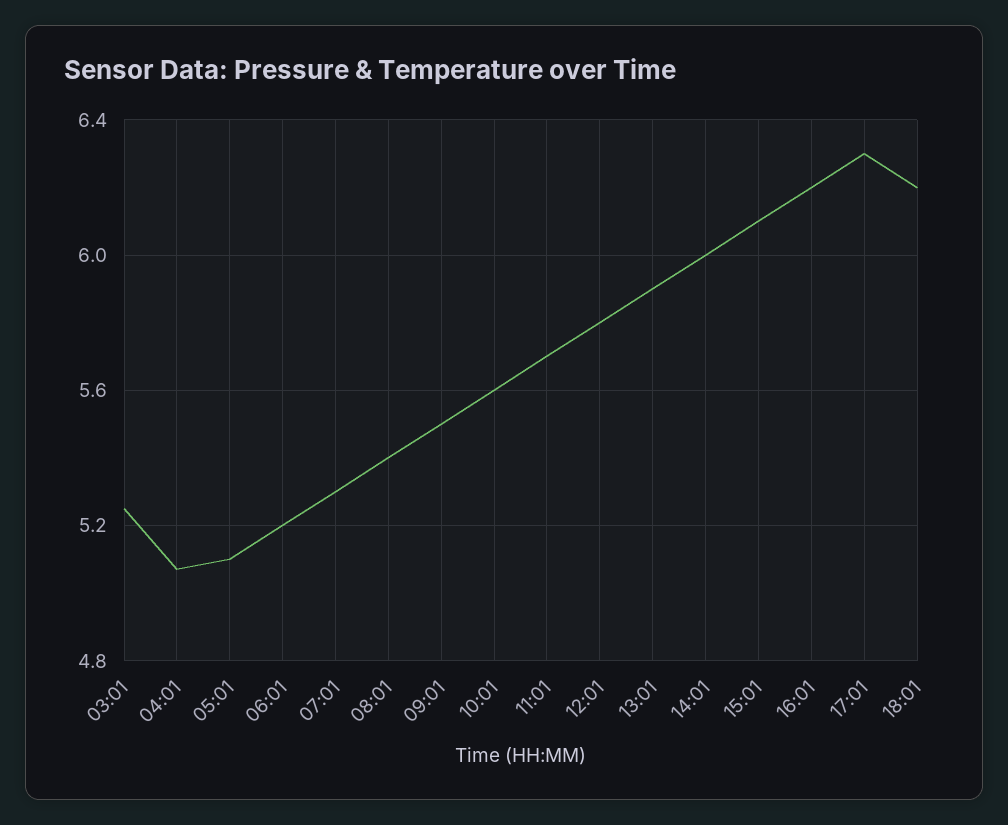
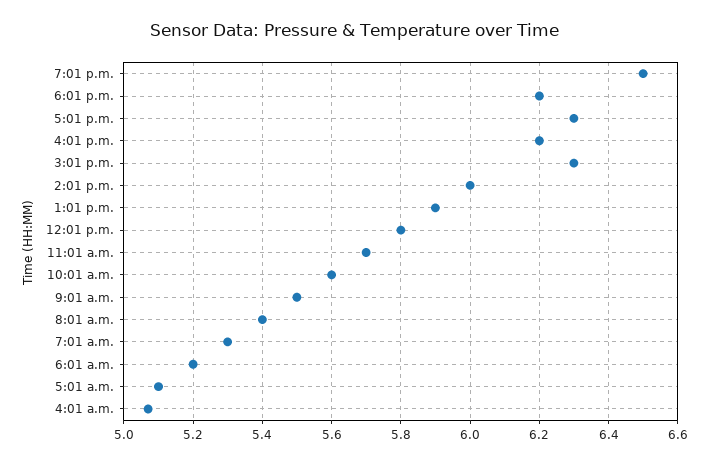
03:01: 5.25 -> none
15:01: 6.1 -> 6.3
7:01 p.m.: none -> 6.5

